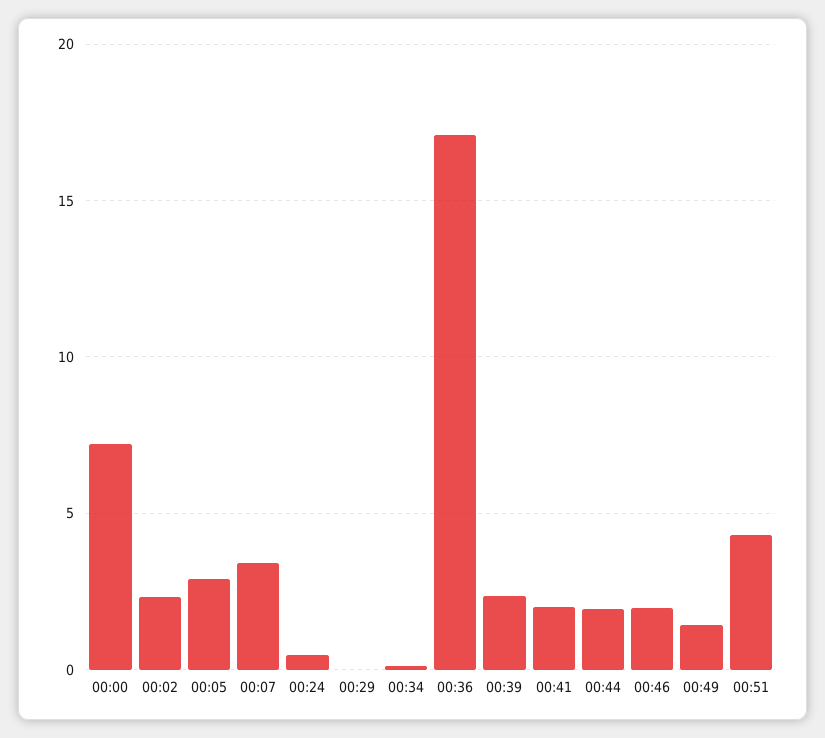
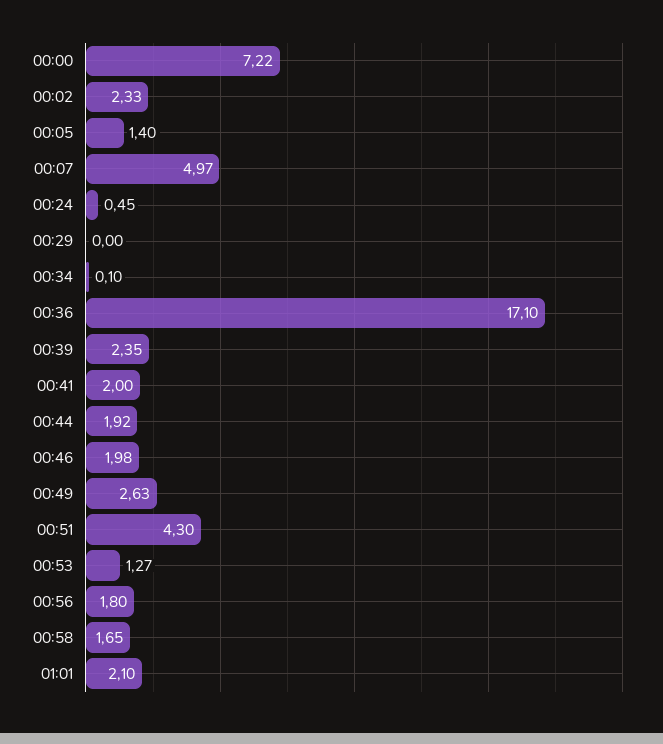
00:05: 3 -> 1.4
00:07: 3.5 -> 4.97
00:49: 1.5 -> 2.63
00:53: none -> 1.27
00:56: none -> 1.8
00:58: none -> 1.65
01:01: none -> 2.1

